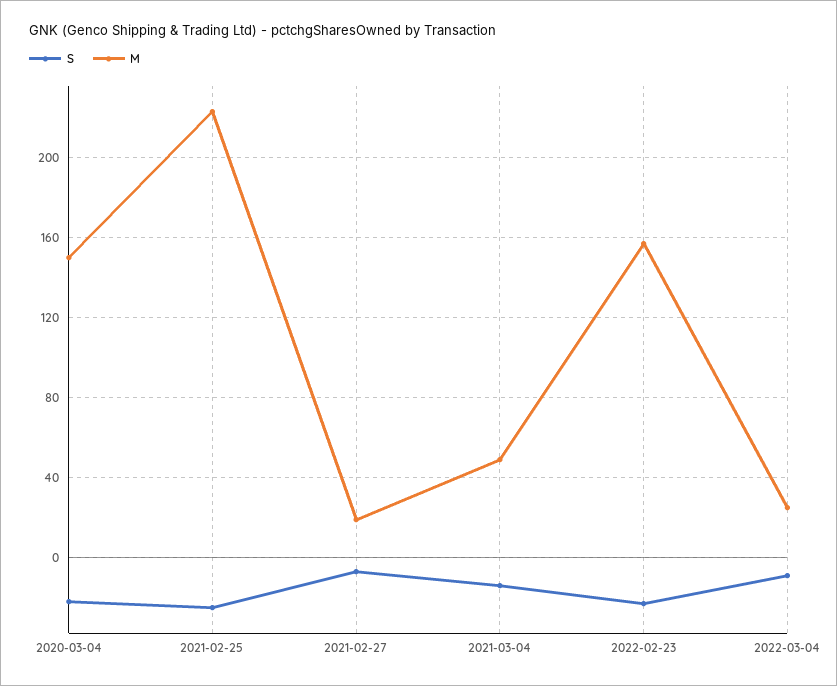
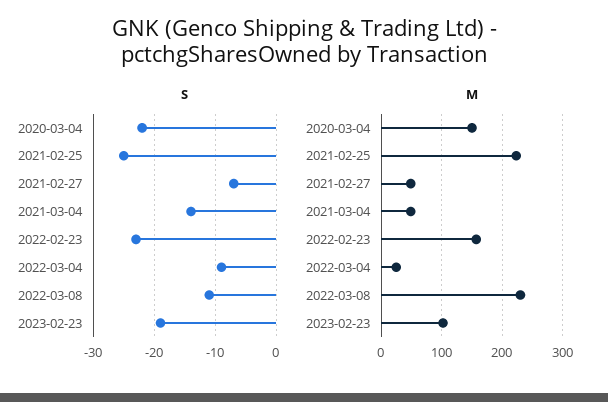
M, 2021-02-27: 20 -> 50
S, 2022-03-08: none -> -11
S, 2023-02-23: none -> -19
M, 2022-03-08: none -> 230
M, 2023-02-23: none -> 100

